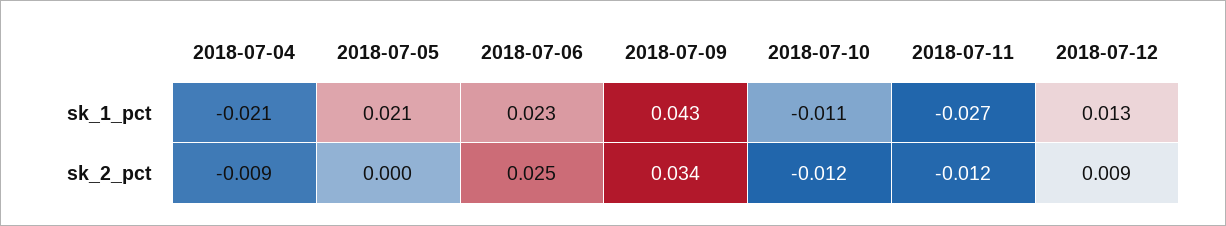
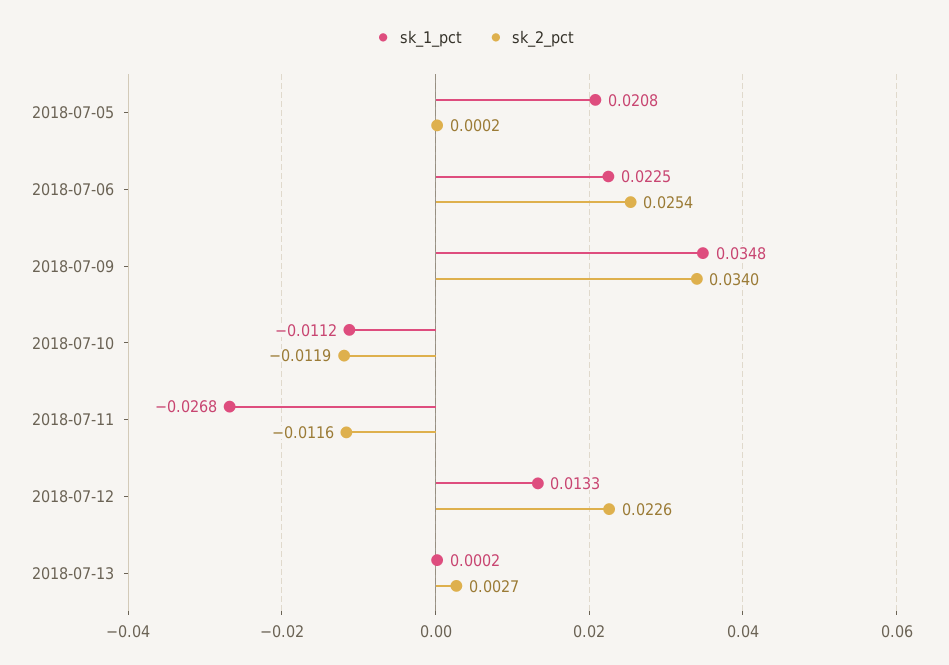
sk_1_pct, 2018-07-04: -0.021 -> none
sk_1_pct, 2018-07-09: 0.043 -> 0.0348
sk_2_pct, 2018-07-04: -0.009 -> none
sk_2_pct, 2018-07-12: 0.009 -> 0.0226
sk_1_pct, 2018-07-13: none -> 0.0002
sk_2_pct, 2018-07-13: none -> 0.0027

